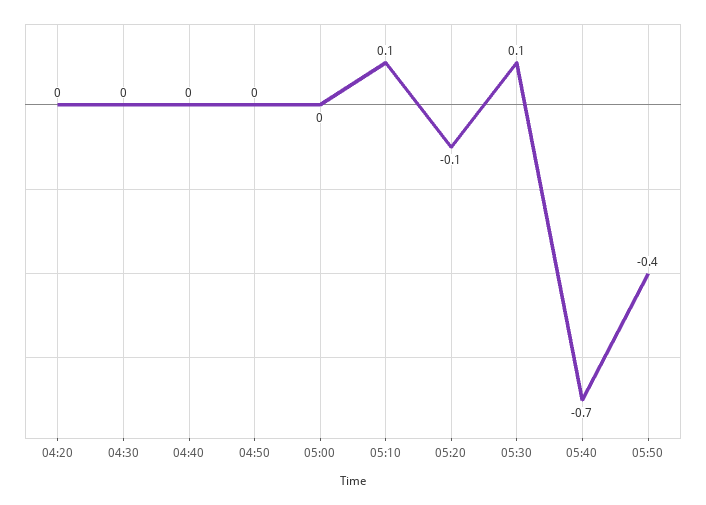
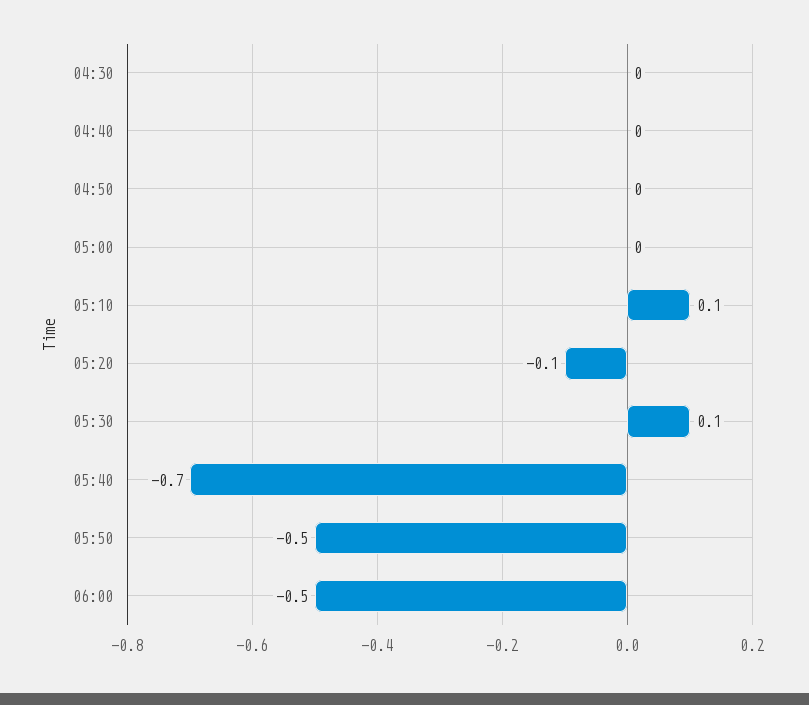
04:20: 0 -> none
05:50: -0.4 -> -0.5
06:00: none -> -0.5

